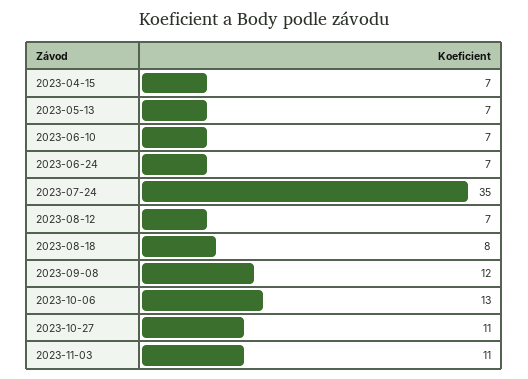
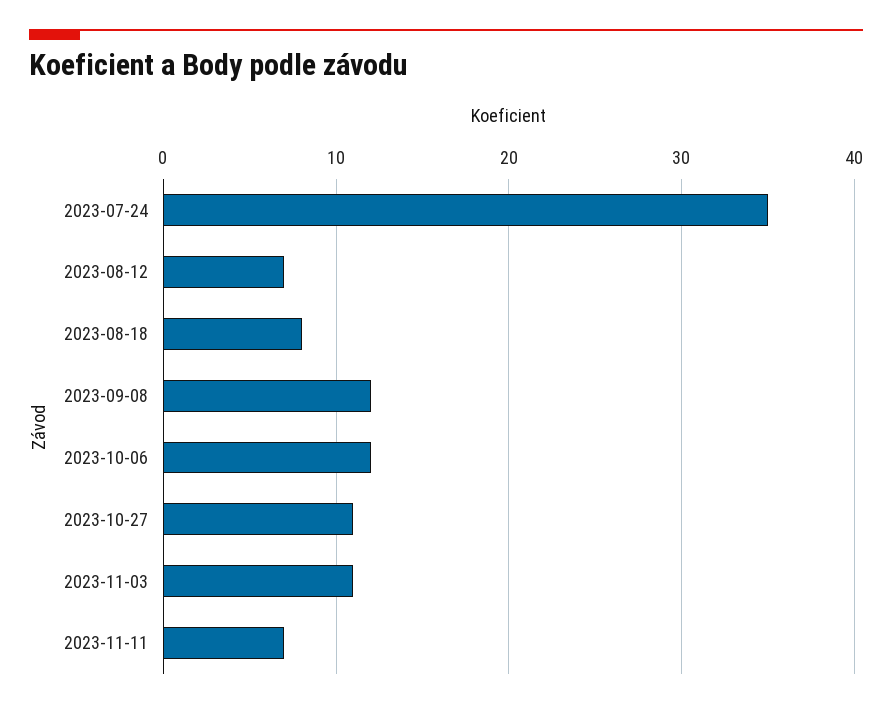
2023-04-15: 7 -> none
2023-05-13: 7 -> none
2023-06-10: 7 -> none
2023-06-24: 7 -> none
2023-10-06: 13 -> 12
2023-11-11: none -> 7

